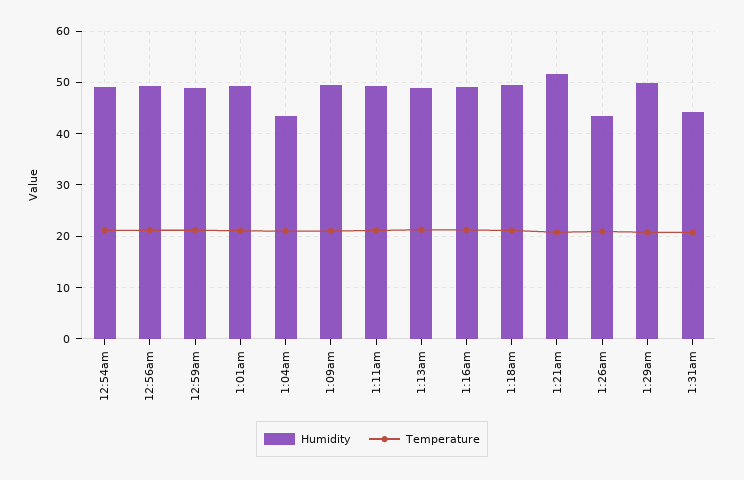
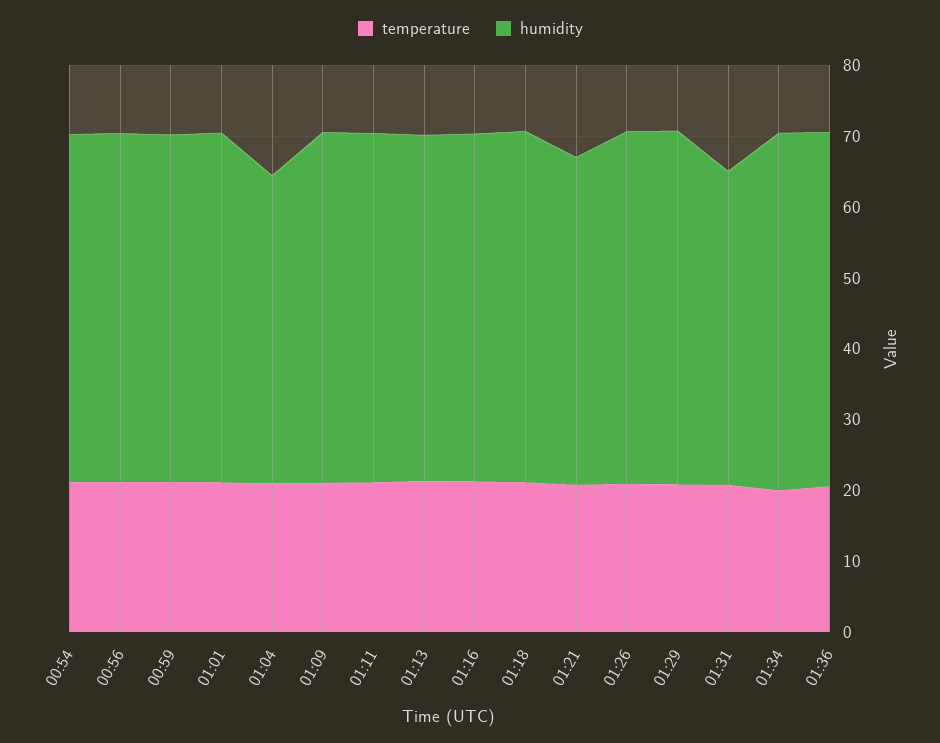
Humidity, 1:21am: 52 -> 46
Humidity, 1:26am: 44 -> 50
Temperature, 01:34: none -> 20
Humidity, 01:34: none -> 50
Temperature, 01:36: none -> 20
Humidity, 01:36: none -> 50

